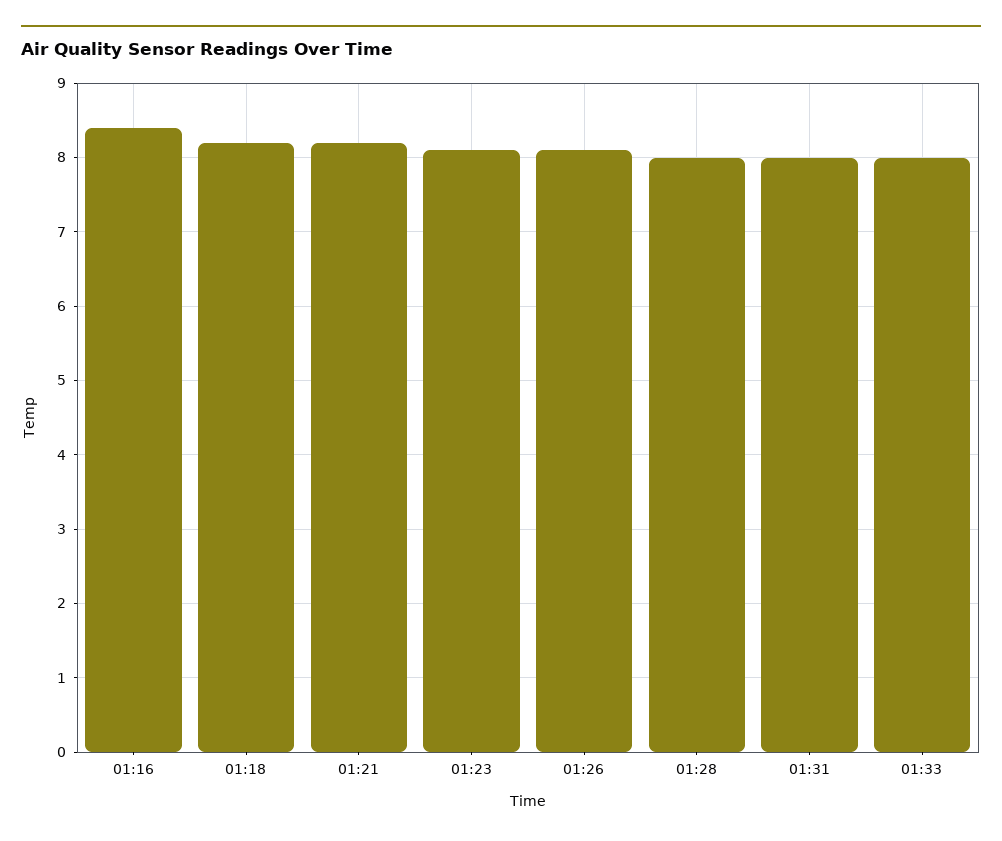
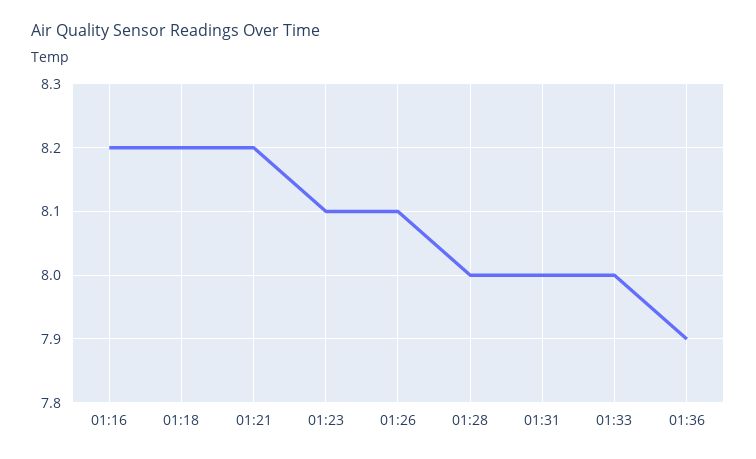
01:16: 8.4 -> 8.2
01:36: none -> 7.9

